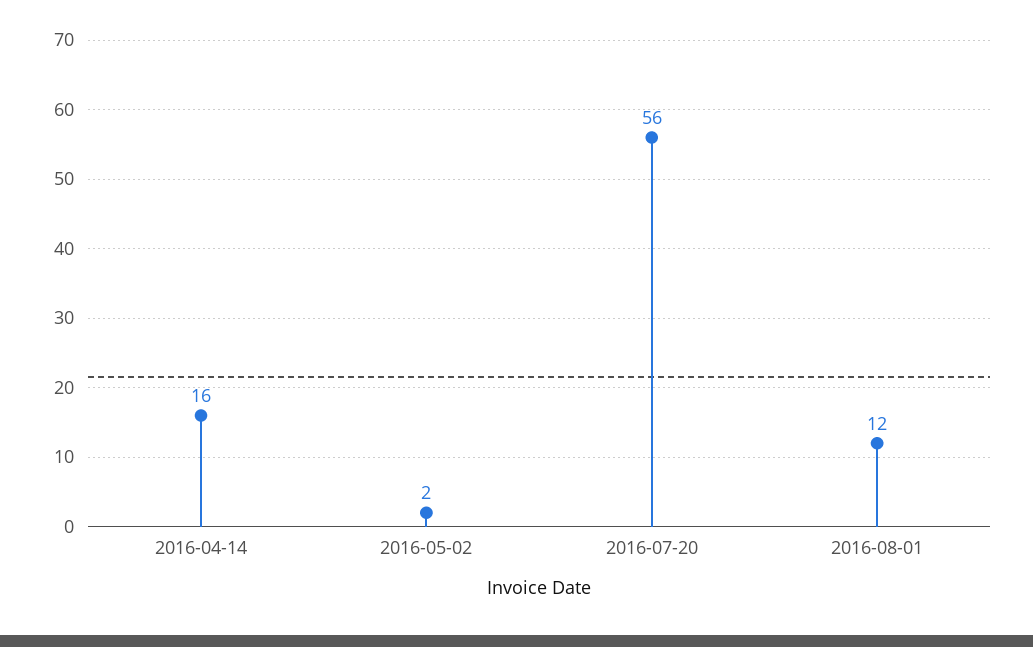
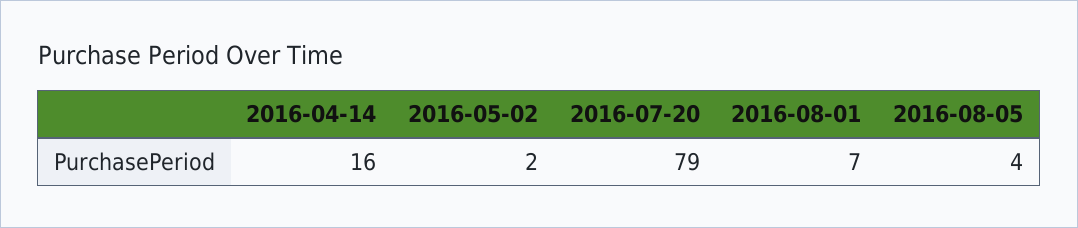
2016-07-20: 56 -> 79
2016-08-01: 12 -> 7
2016-08-05: none -> 4

